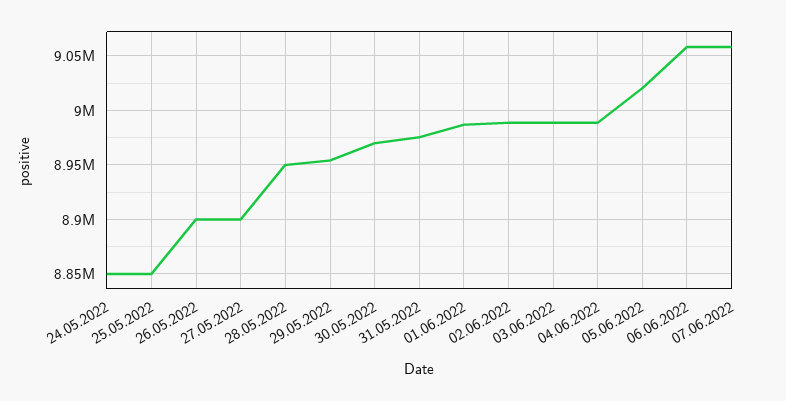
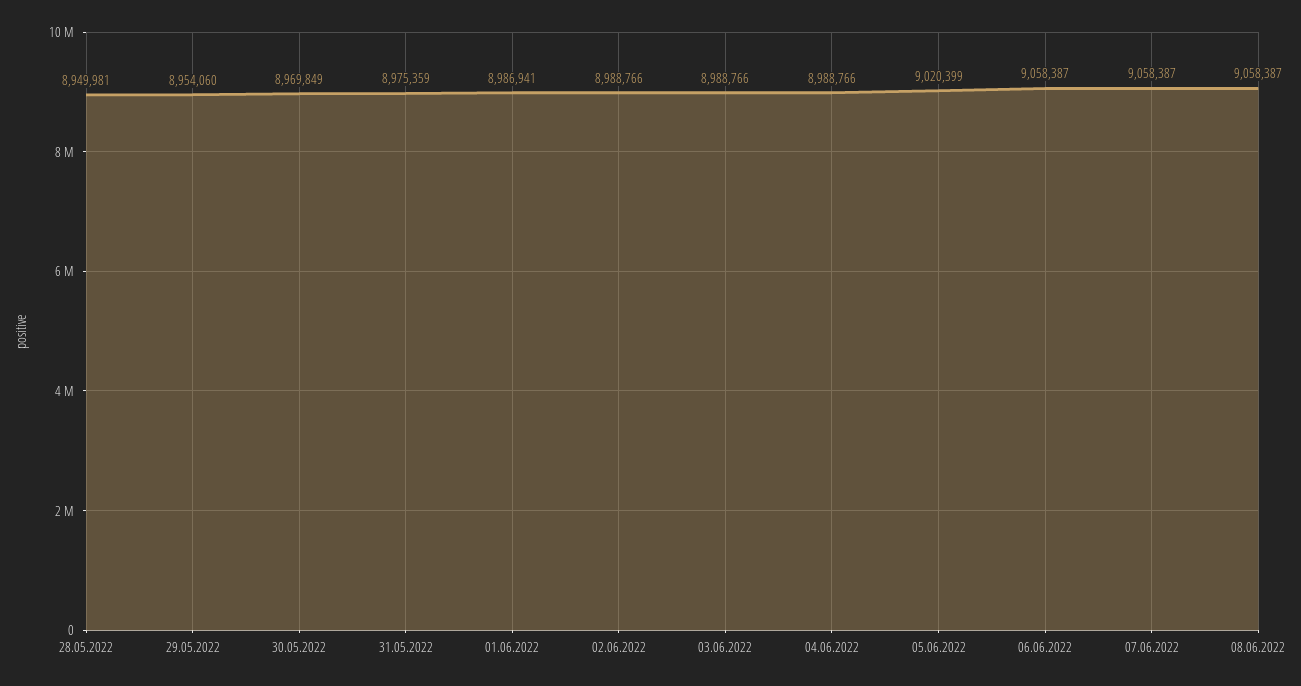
24.05.2022: 8850000 -> none
25.05.2022: 8850000 -> none
26.05.2022: 8900000 -> none
27.05.2022: 8900000 -> none
08.06.2022: none -> 9058387

